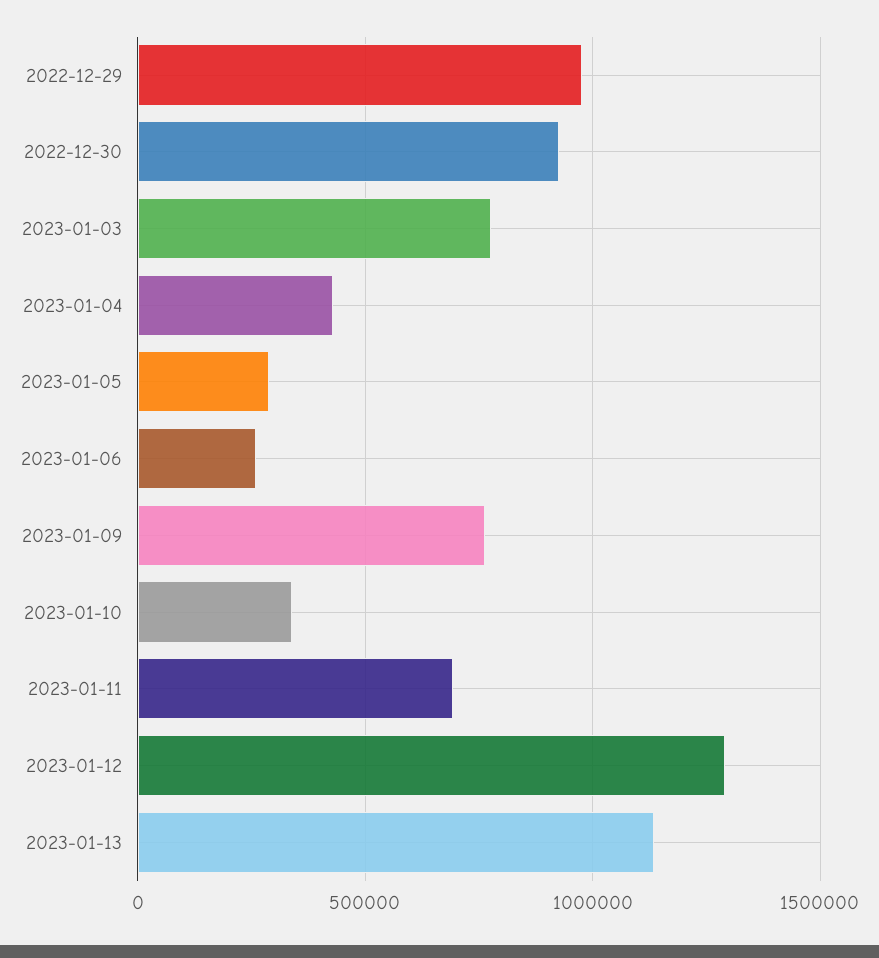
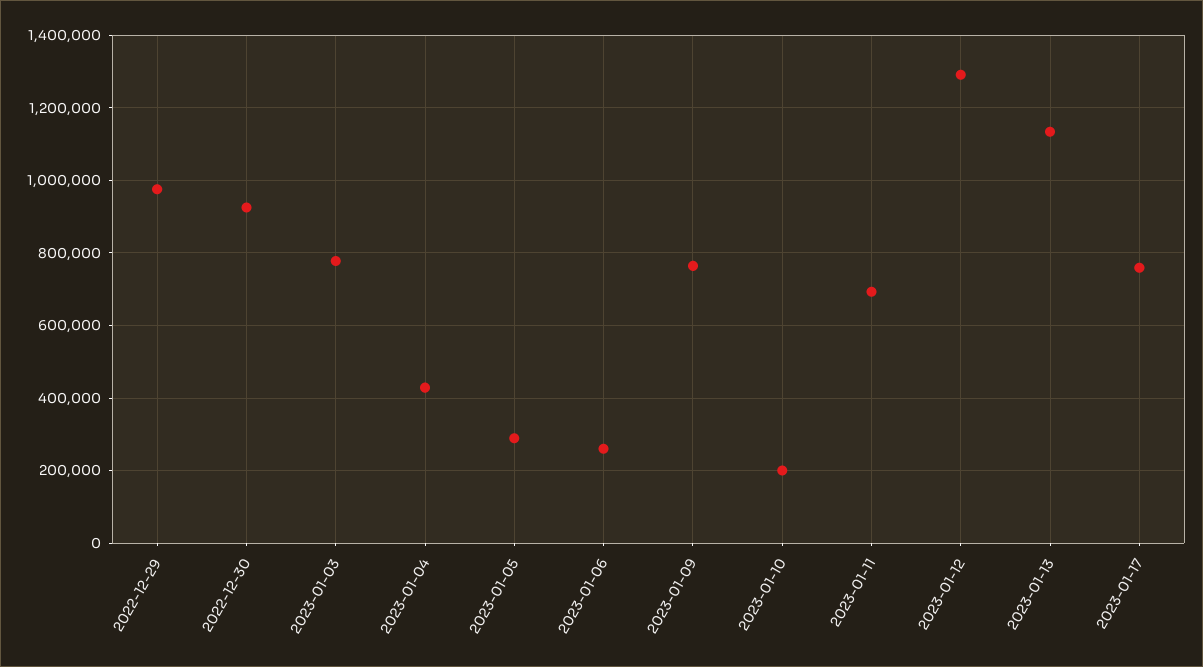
2023-01-10: 350000 -> 200000
2023-01-17: none -> 760000

